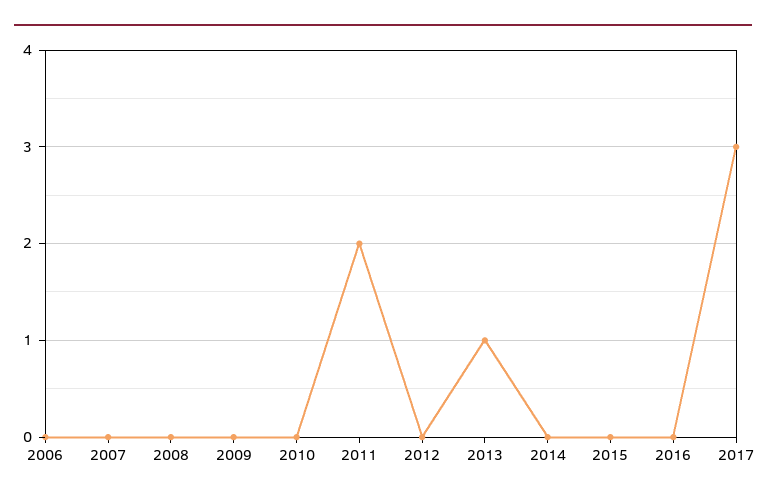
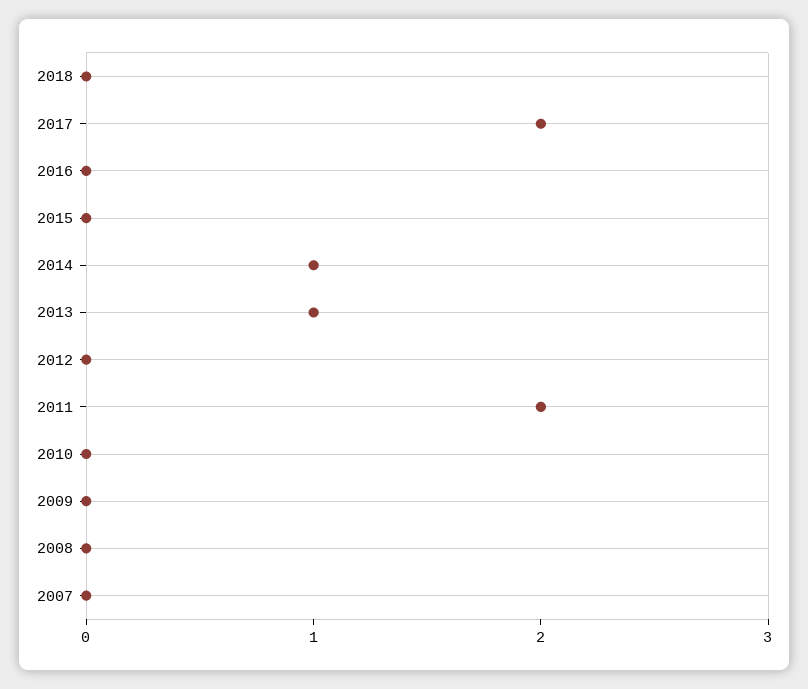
2006: 0 -> none
2014: 0 -> 1
2017: 3 -> 2
2018: none -> 0

